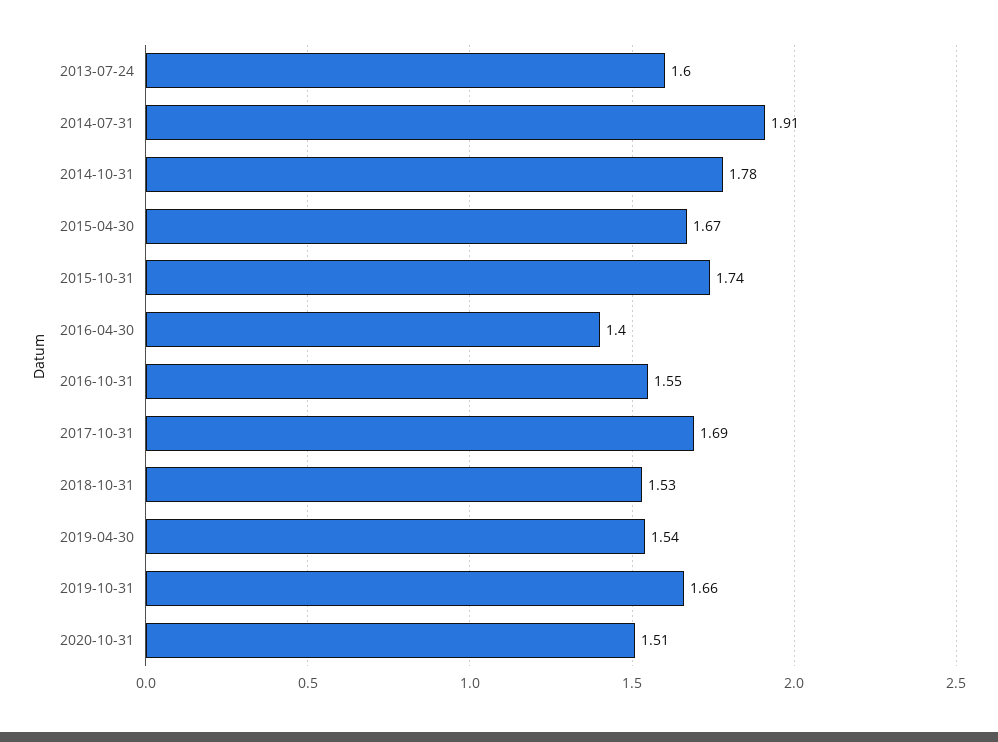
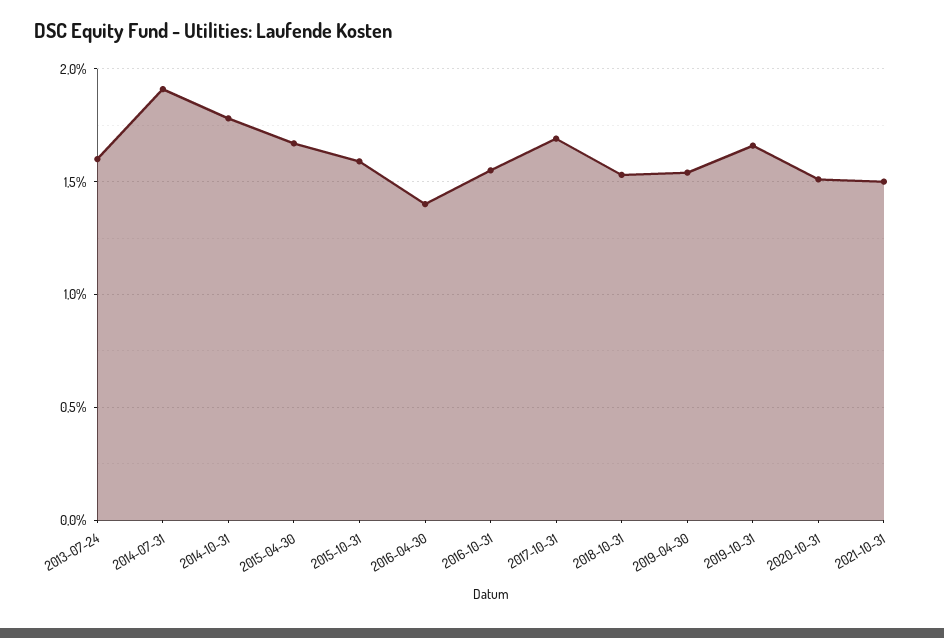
2015-10-31: 1.74 -> 1.6
2021-10-31: none -> 1.5

